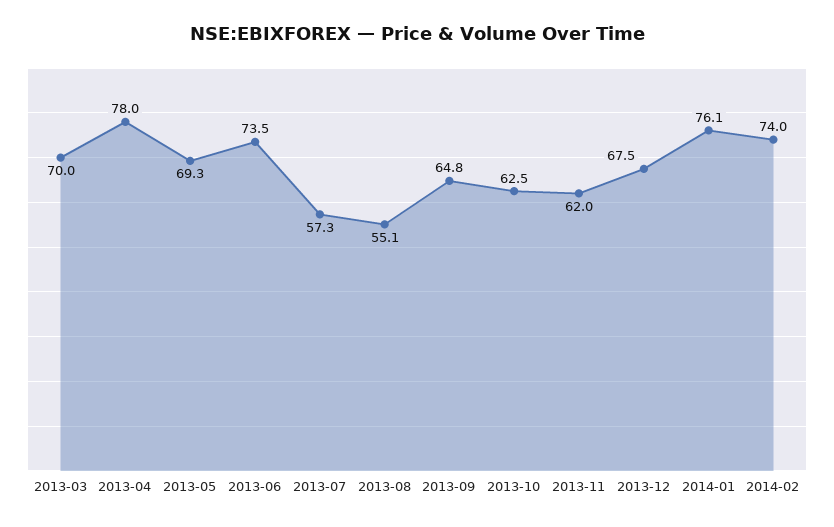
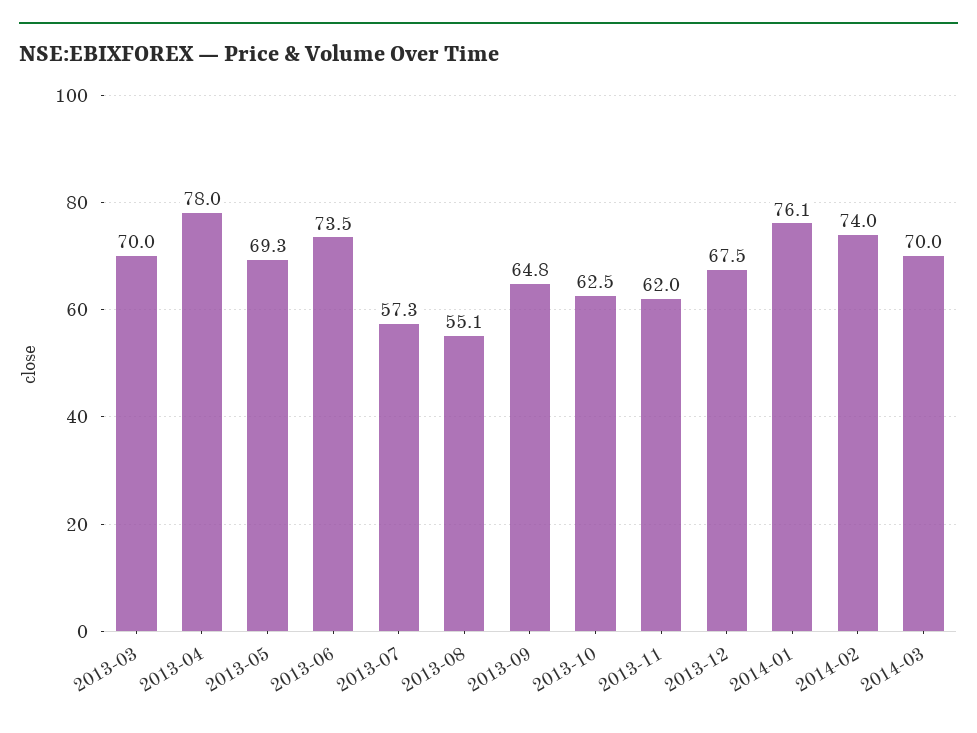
2014-03: none -> 70

